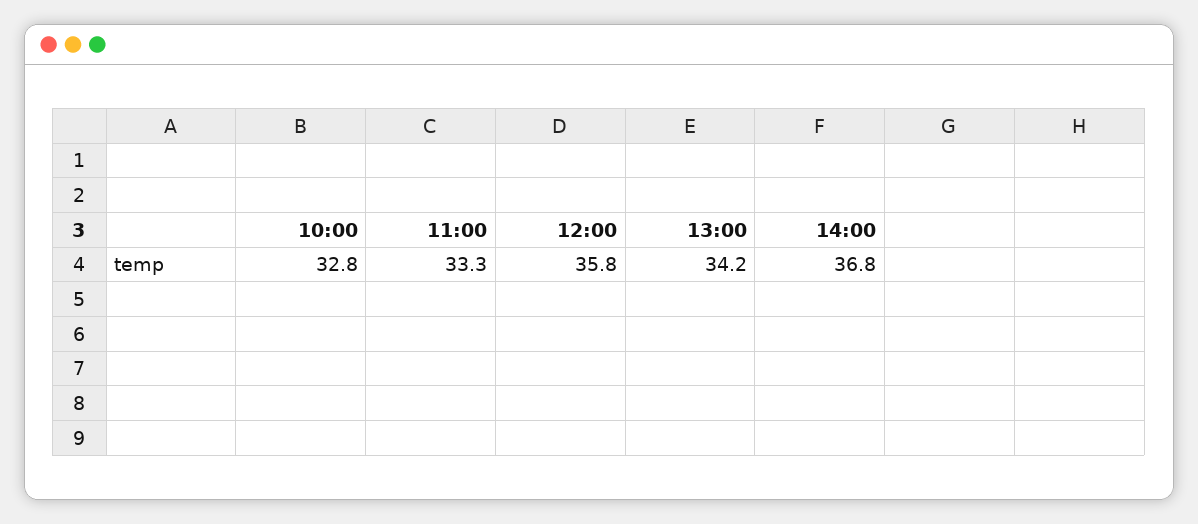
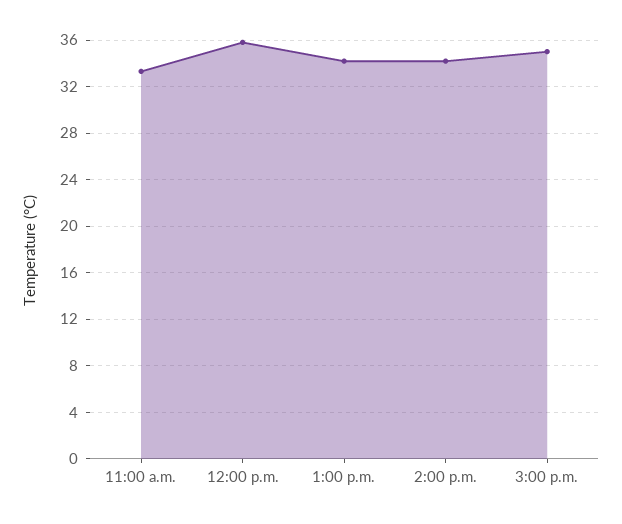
10:00: 32.8 -> none
14:00: 36.8 -> 34
3:00 p.m.: none -> 35

